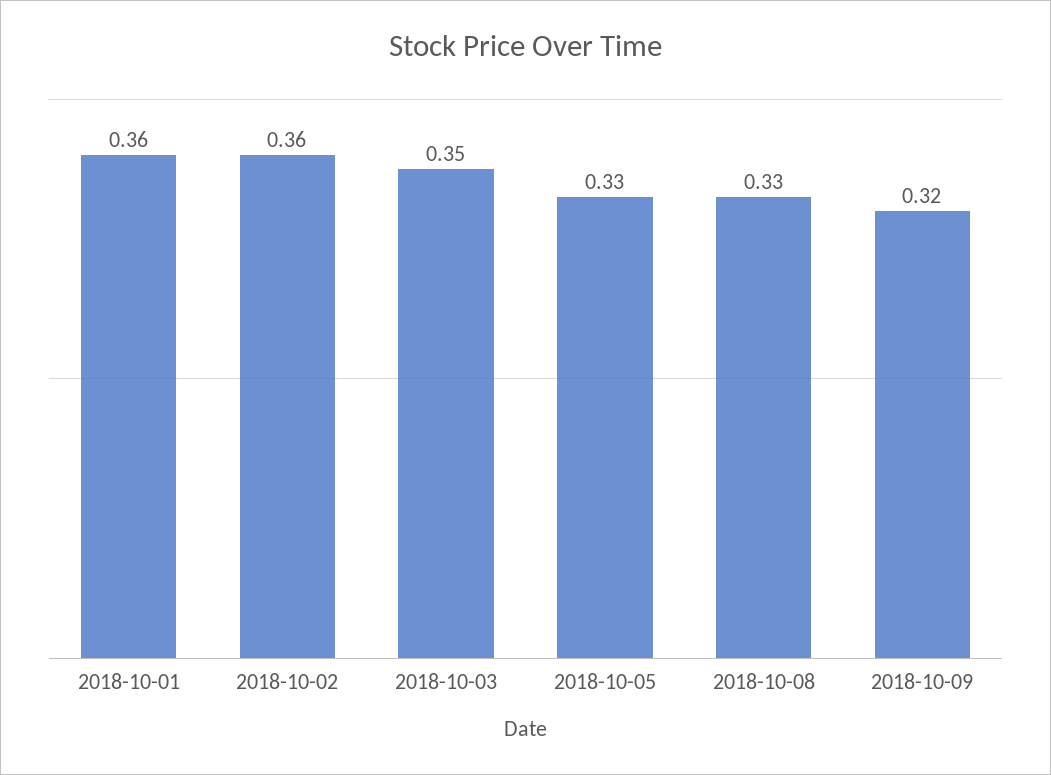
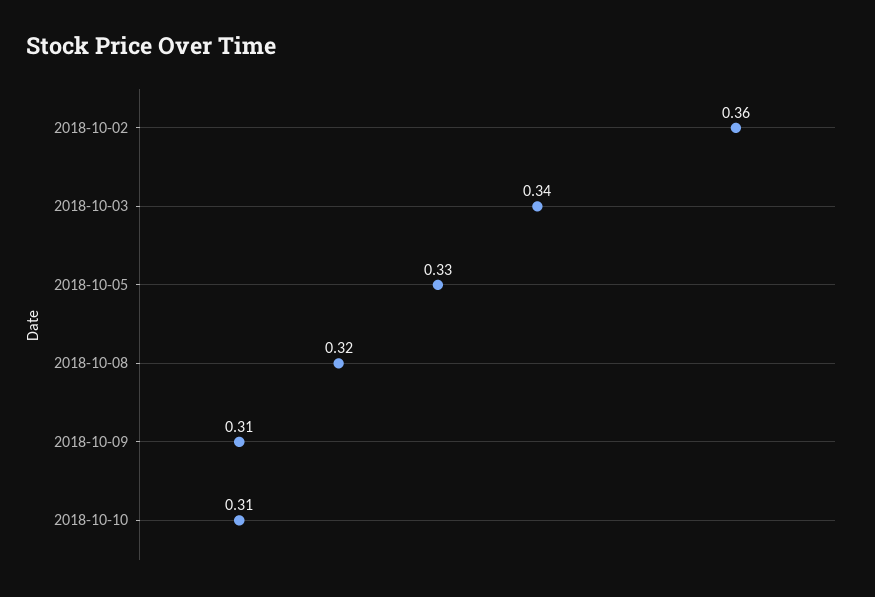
2018-10-01: 0.36 -> none
2018-10-03: 0.35 -> 0.34
2018-10-08: 0.33 -> 0.32
2018-10-09: 0.32 -> 0.31
2018-10-10: none -> 0.31

